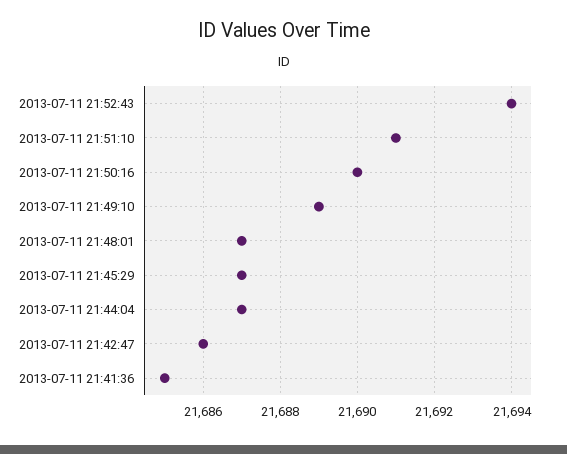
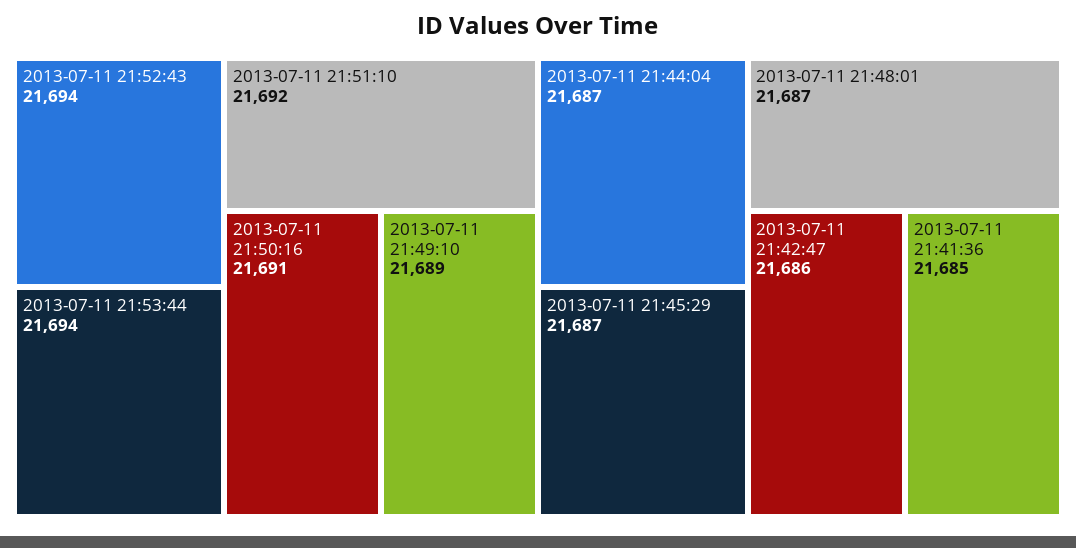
2013-07-11 21:51:10: 21691 -> 21692
2013-07-11 21:50:16: 21690 -> 21691
2013-07-11 21:53:44: none -> 21694

